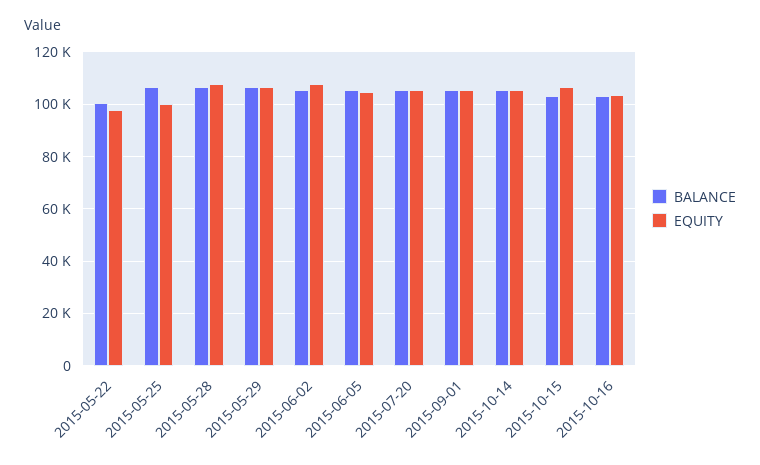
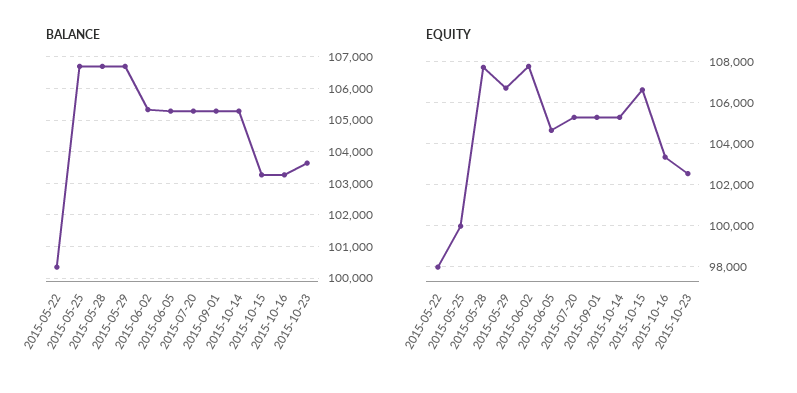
BALANCE, 2015-10-23: none -> 103600
EQUITY, 2015-10-23: none -> 102500

